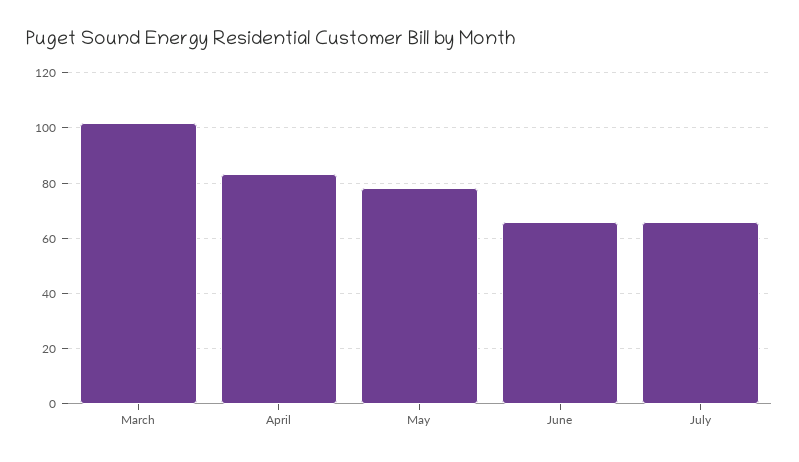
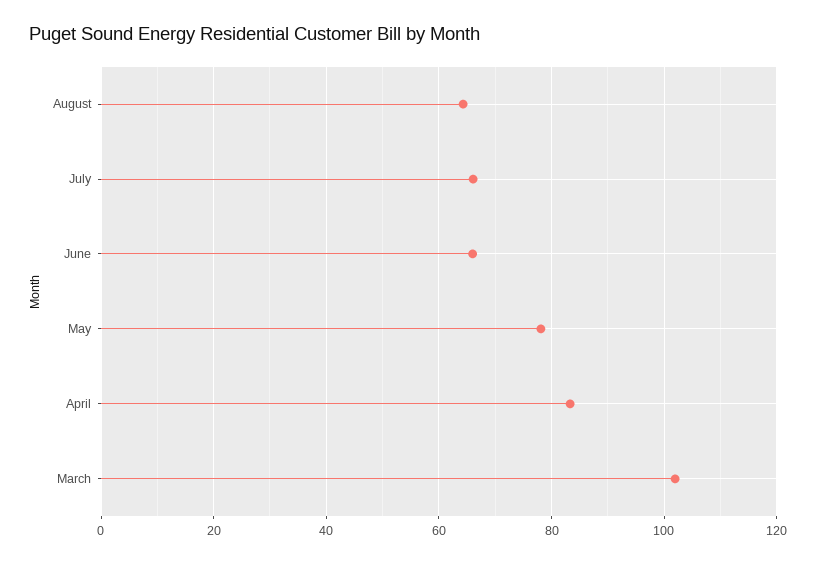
August: none -> 64

